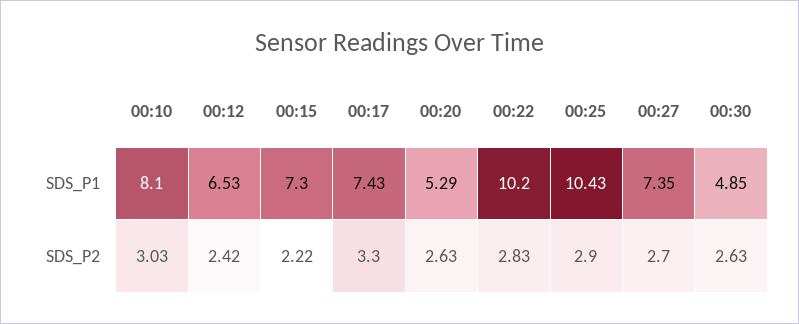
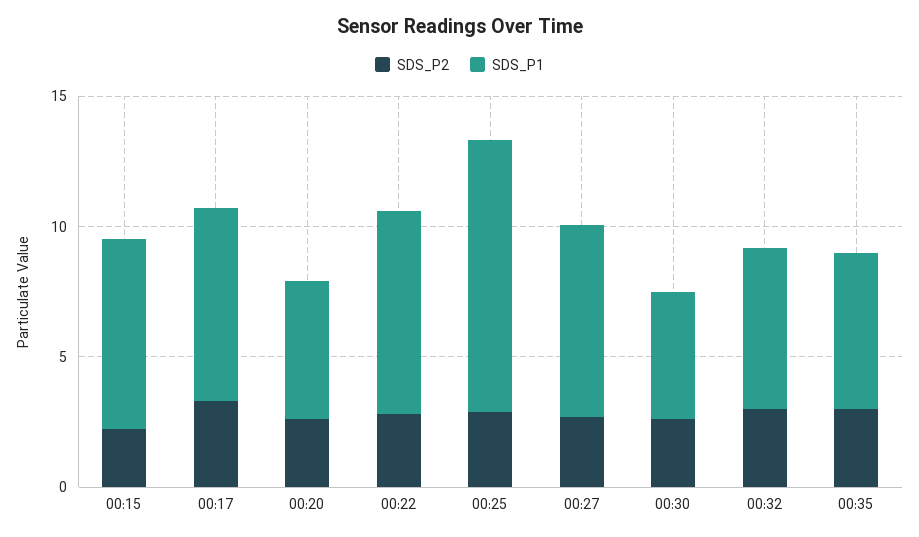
SDS_P1, 00:10: 8.1 -> none
SDS_P1, 00:12: 6.53 -> none
SDS_P1, 00:22: 10.2 -> 8
SDS_P2, 00:10: 3.03 -> none
SDS_P2, 00:12: 2.42 -> none
SDS_P2, 00:32: none -> 3
SDS_P1, 00:32: none -> 6
SDS_P2, 00:35: none -> 3
SDS_P1, 00:35: none -> 6

